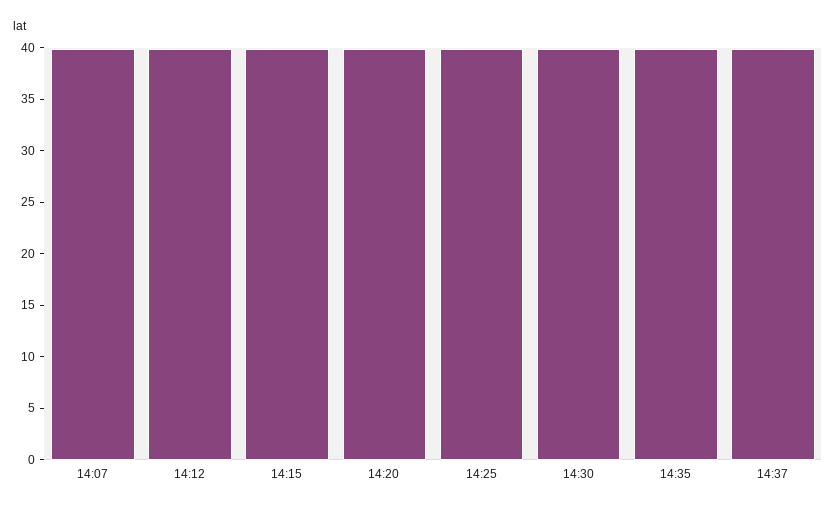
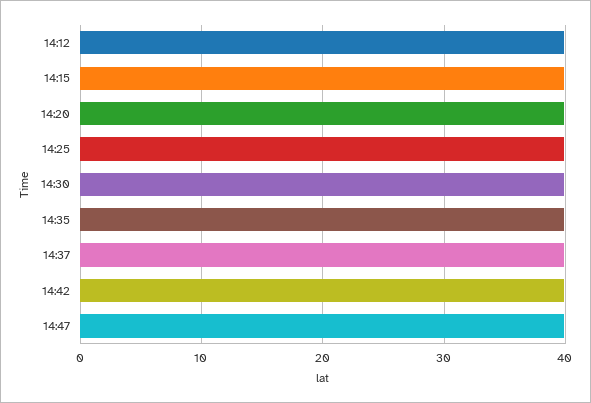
14:07: 40 -> none
14:42: none -> 40
14:47: none -> 40

